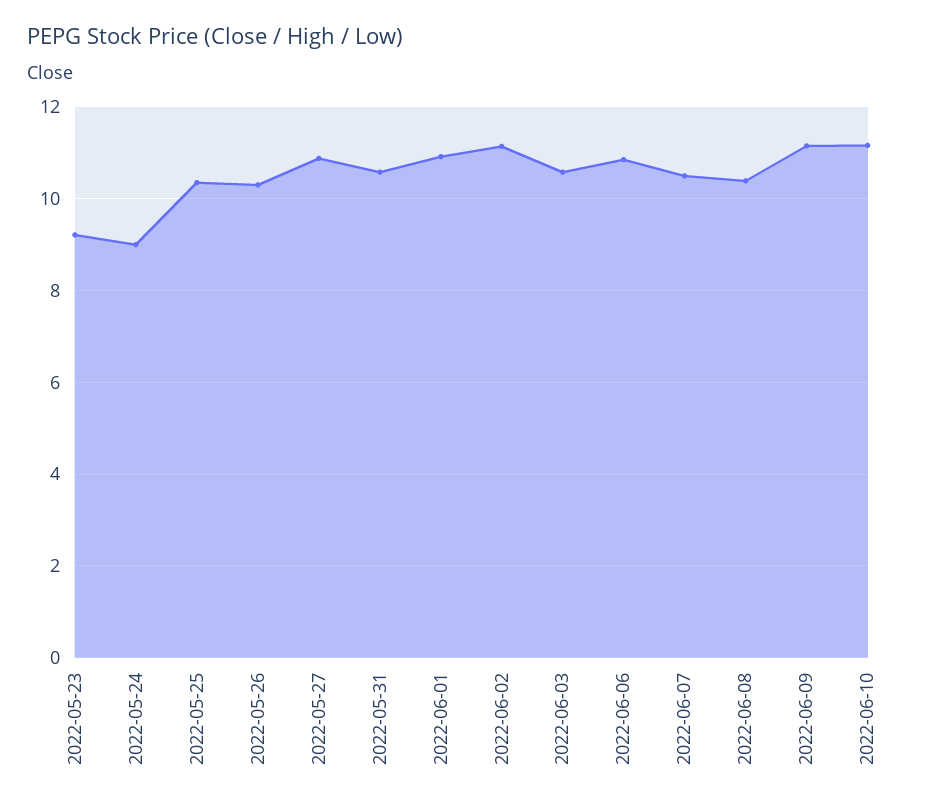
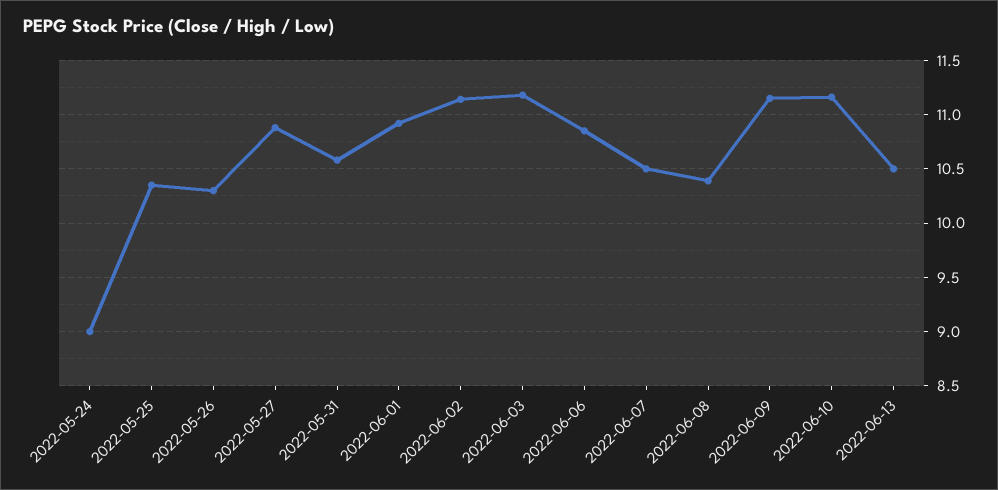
2022-05-23: 9.2 -> none
2022-06-03: 10.6 -> 11.2
2022-06-13: none -> 10.5

